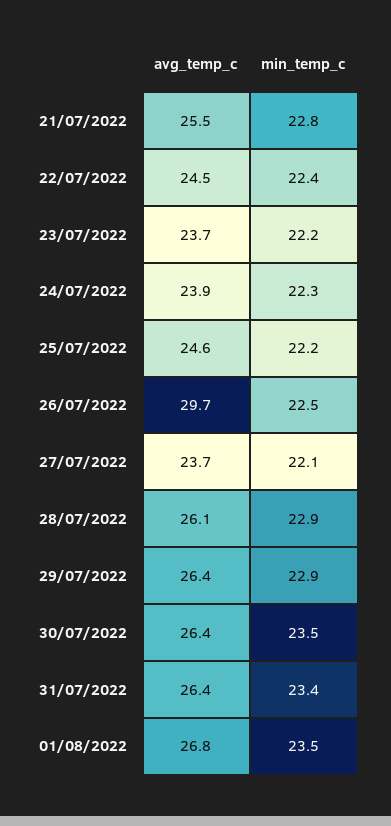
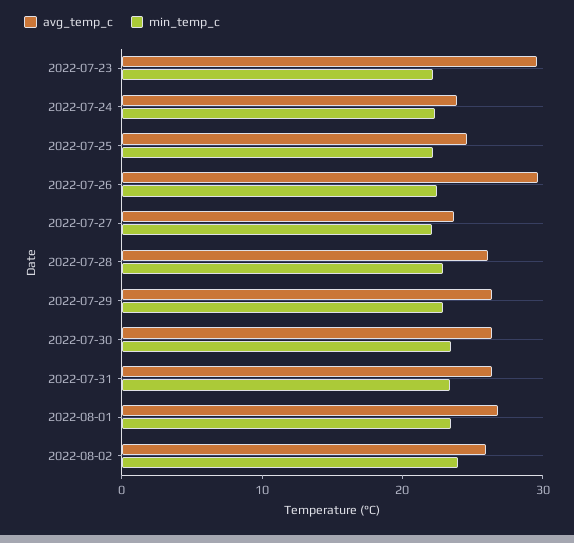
avg_temp_c, 21/07/2022: 25.5 -> none
min_temp_c, 21/07/2022: 22.8 -> none
avg_temp_c, 22/07/2022: 24.5 -> none
min_temp_c, 22/07/2022: 22.4 -> none
avg_temp_c, 23/07/2022: 23.7 -> 30
avg_temp_c, 2022-08-02: none -> 26
min_temp_c, 2022-08-02: none -> 24

